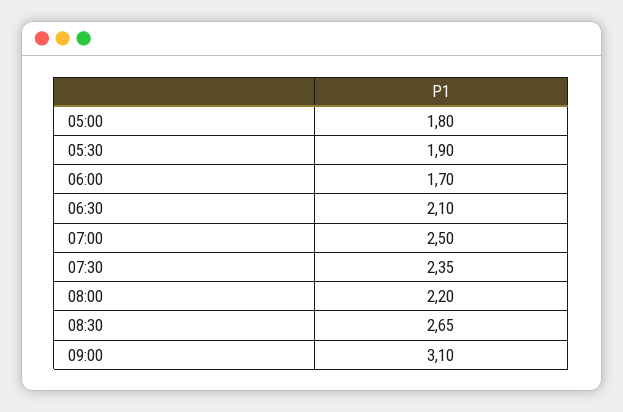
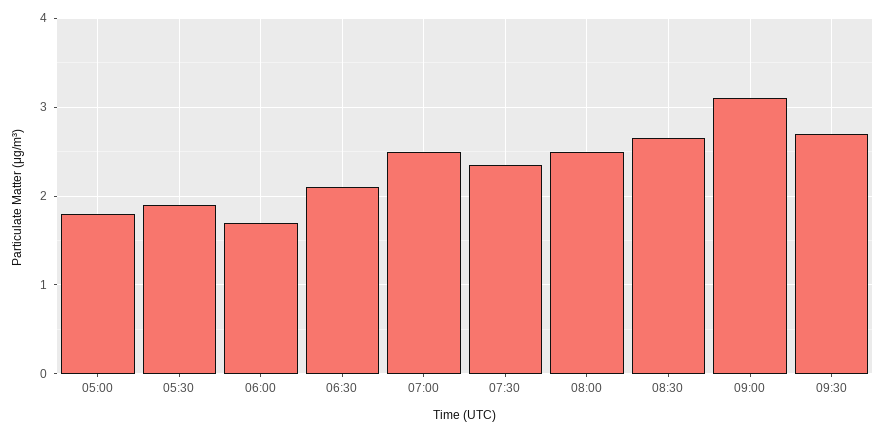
08:00: 2.2 -> 2.5
09:30: none -> 2.7

